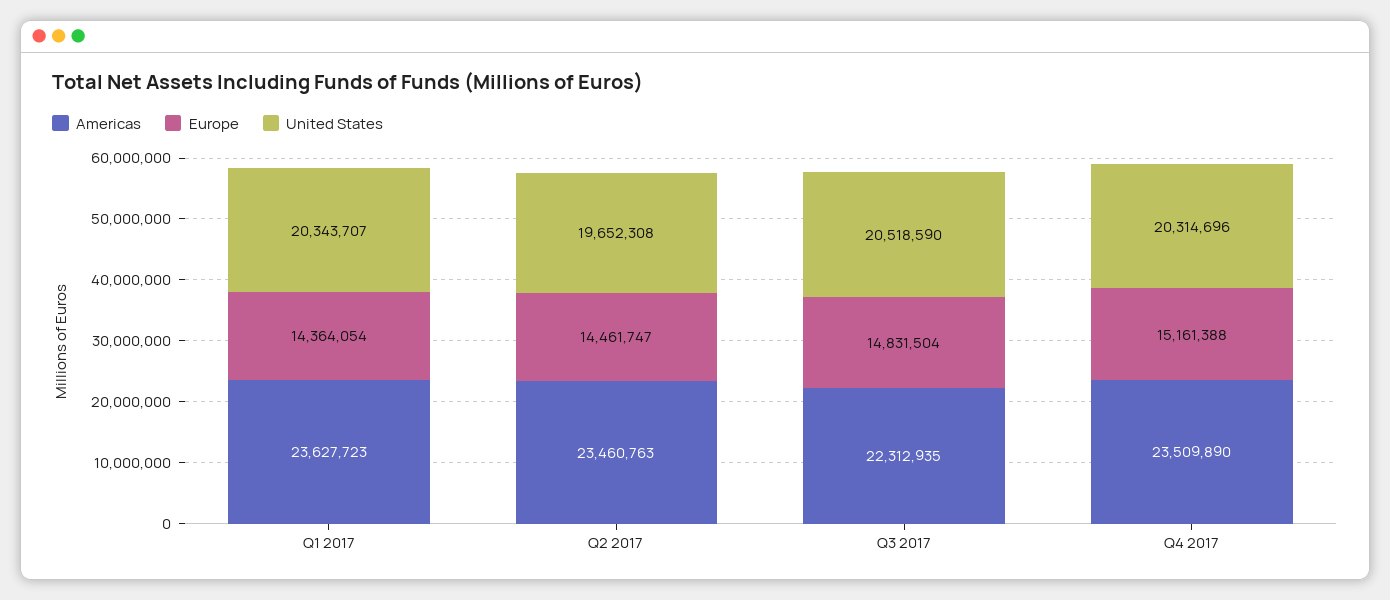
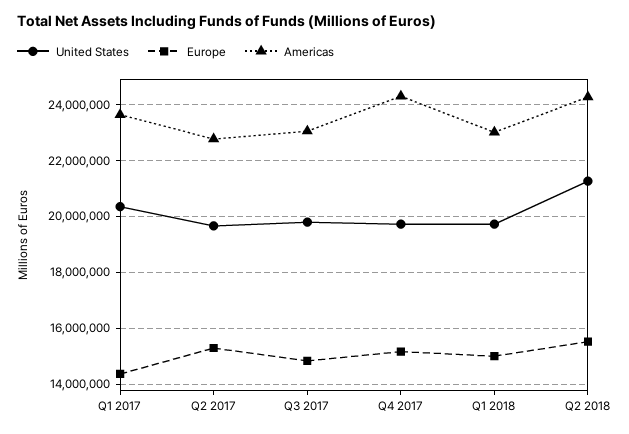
Americas, Q2 2017: 23460763 -> 22750000
Europe, Q2 2017: 14461747 -> 15250000
Americas, Q3 2017: 22312935 -> 23000000
United States, Q3 2017: 20518590 -> 19750000
Americas, Q4 2017: 23509890 -> 24250000
United States, Q4 2017: 20314696 -> 19750000
United States, Q1 2018: none -> 19750000
Europe, Q1 2018: none -> 15000000
Americas, Q1 2018: none -> 23000000
United States, Q2 2018: none -> 21250000
Europe, Q2 2018: none -> 15500000
Americas, Q2 2018: none -> 24250000

